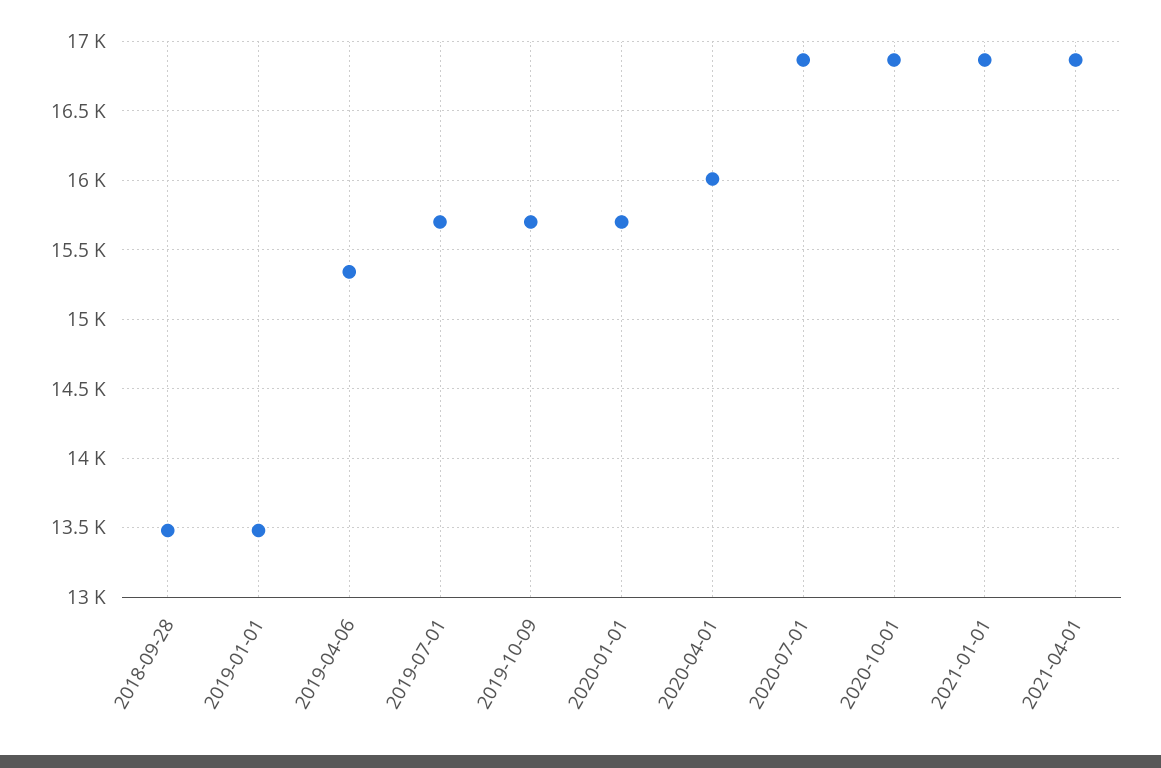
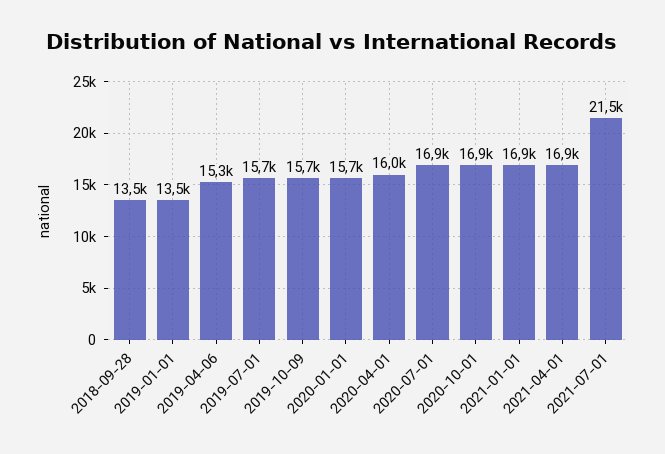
2021-07-01: none -> 21500

